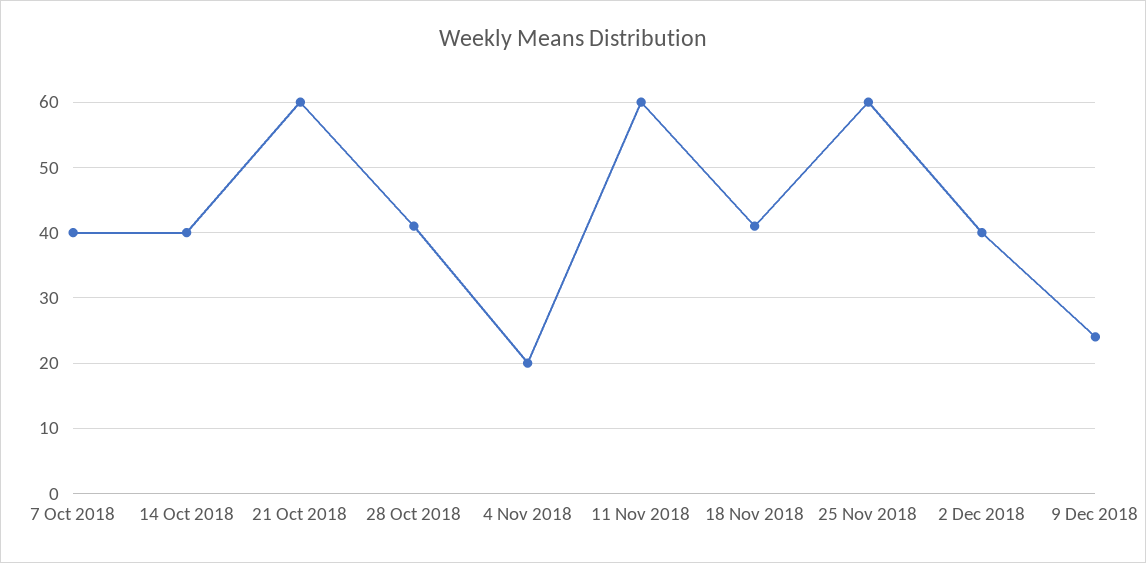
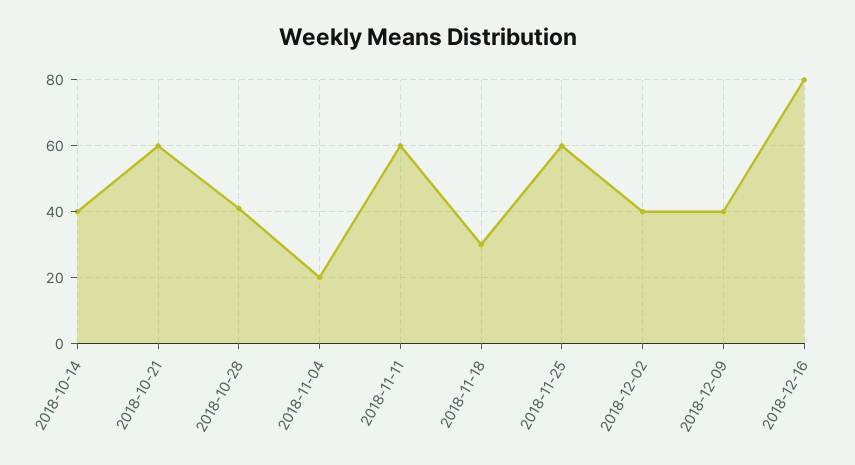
7 Oct 2018: 40 -> none
18 Nov 2018: 41 -> 30
9 Dec 2018: 24 -> 40
2018-12-16: none -> 80

